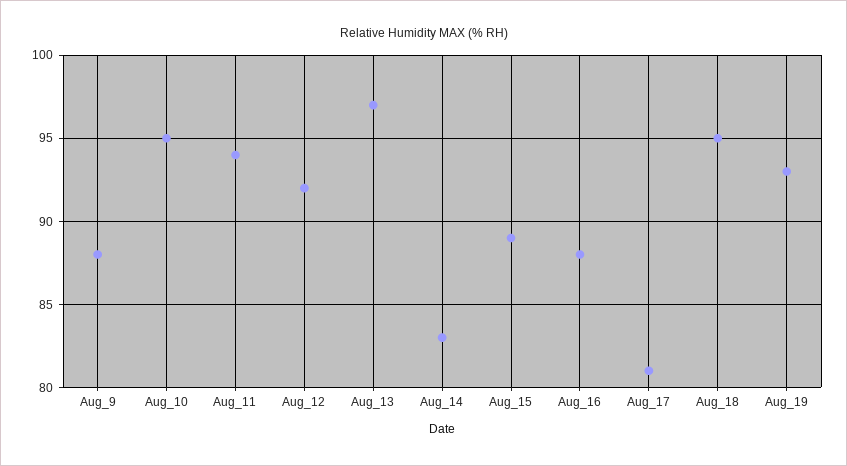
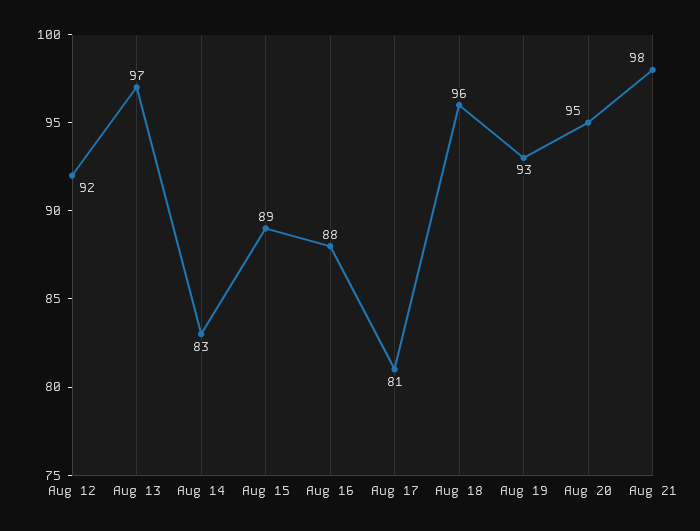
Aug_9: 88 -> none
Aug_10: 95 -> none
Aug_11: 94 -> none
Aug_18: 95 -> 96
Aug 20: none -> 95
Aug 21: none -> 98

